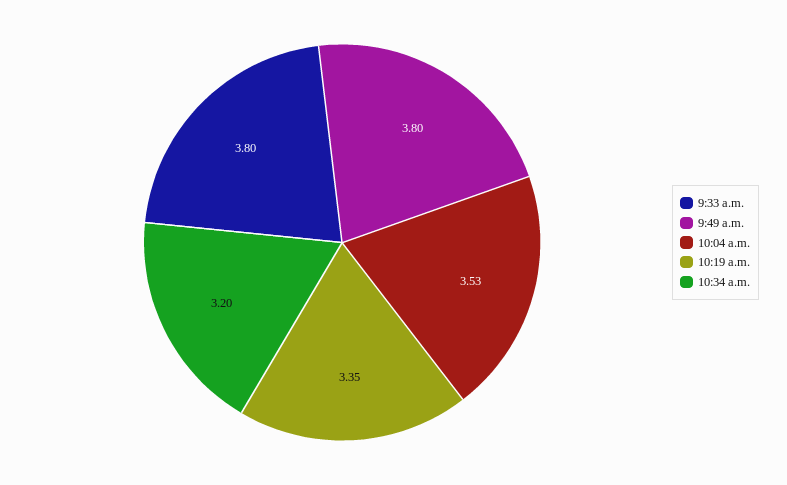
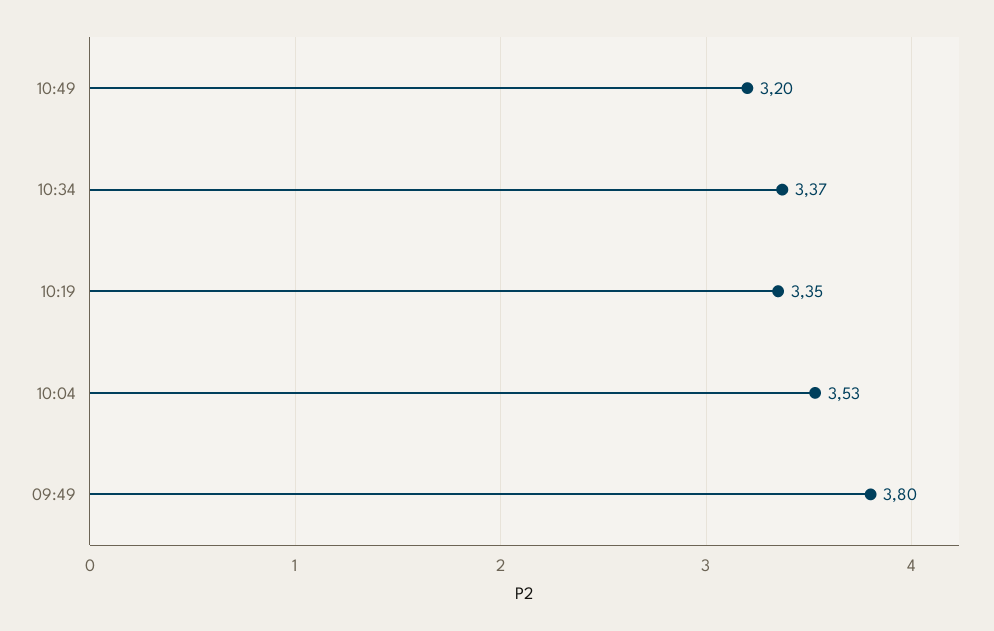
9:33 a.m.: 3.8 -> none
10:34 a.m.: 3.2 -> 3.37
10:49: none -> 3.2

